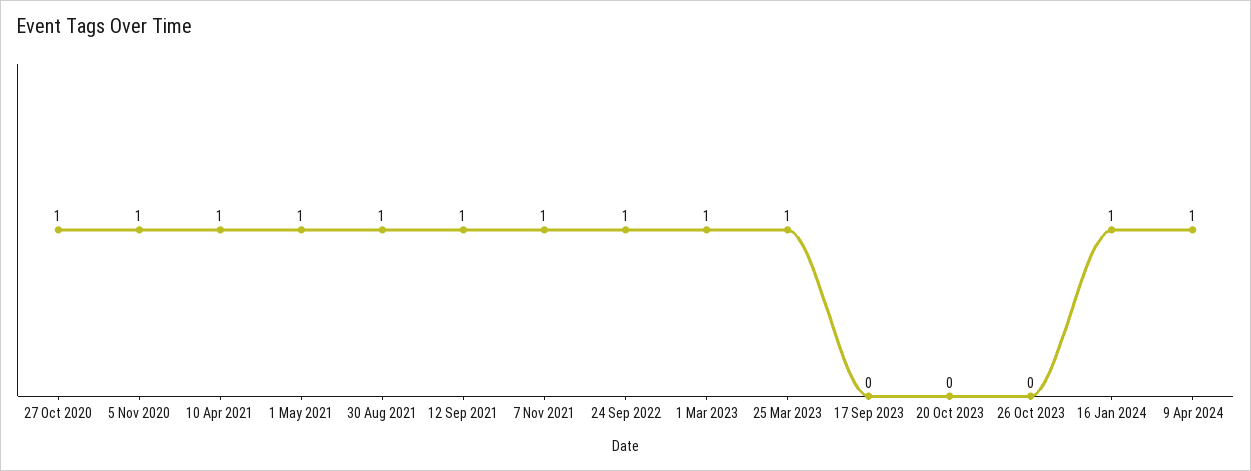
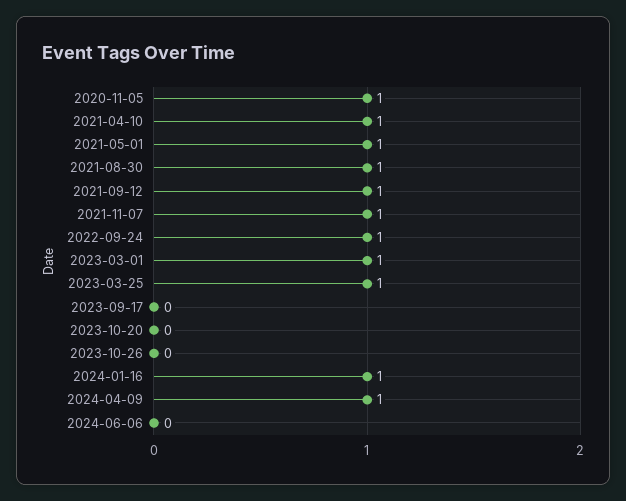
27 Oct 2020: 1 -> none
2024-06-06: none -> 0

